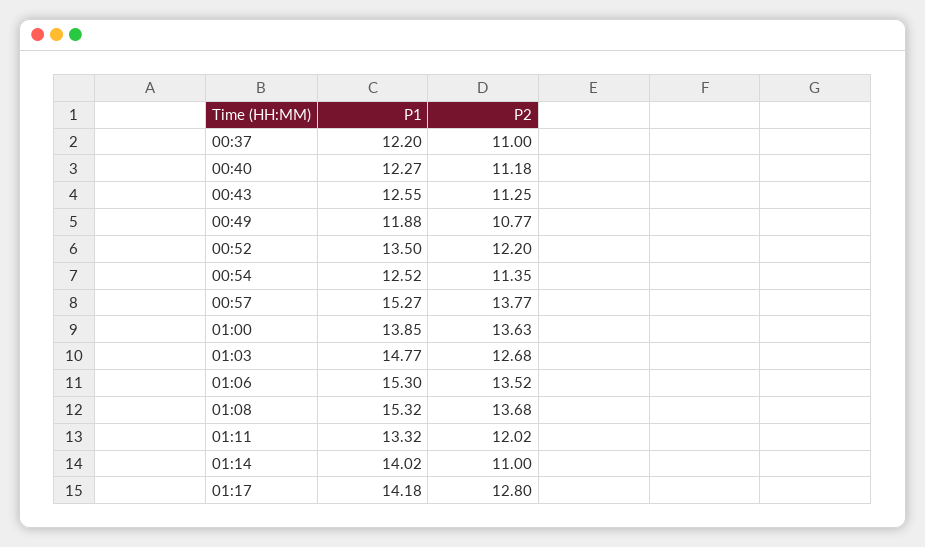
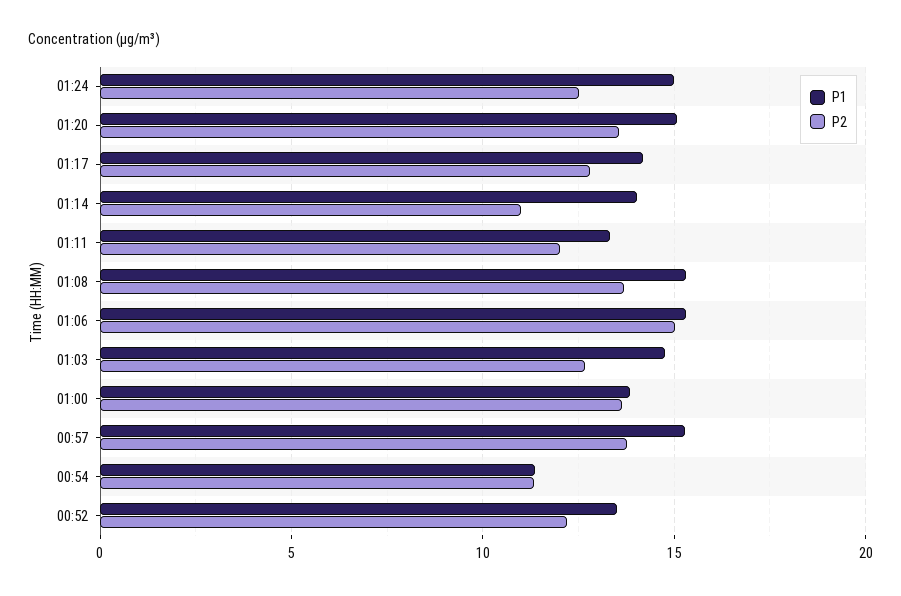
P1, 00:37: 12.2 -> none
P2, 00:37: 11 -> none
P1, 00:40: 12.27 -> none
P2, 00:40: 11.18 -> none
P1, 00:43: 12.55 -> none
P2, 00:43: 11.25 -> none
P1, 00:49: 11.88 -> none
P2, 00:49: 10.77 -> none
P1, 00:54: 12.52 -> 11.5
P2, 01:06: 13.52 -> 15
P1, 01:24: none -> 15
P2, 01:24: none -> 12.5
P1, 01:20: none -> 15
P2, 01:20: none -> 13.5

